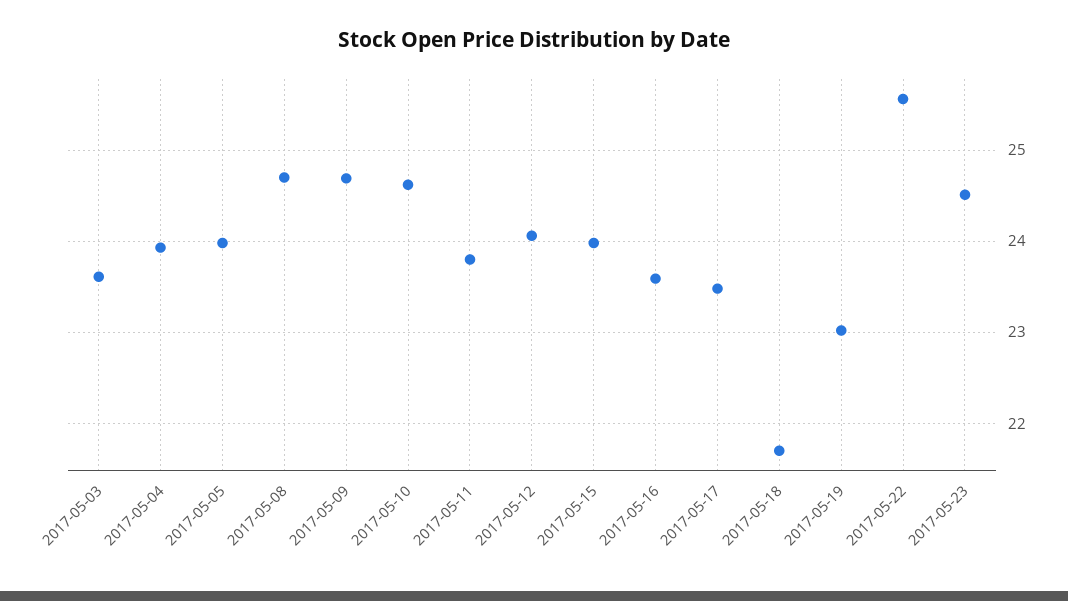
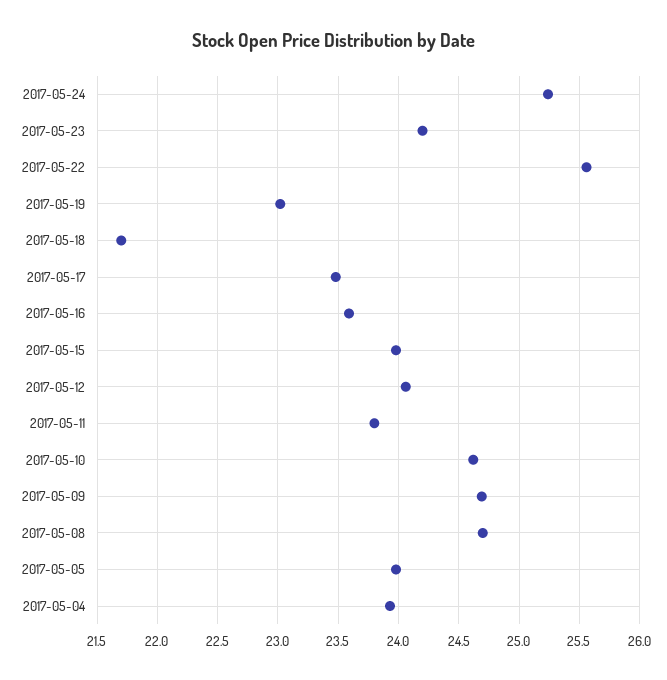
2017-05-03: 23.6 -> none
2017-05-23: 24.5 -> 24.2
2017-05-24: none -> 25.25

